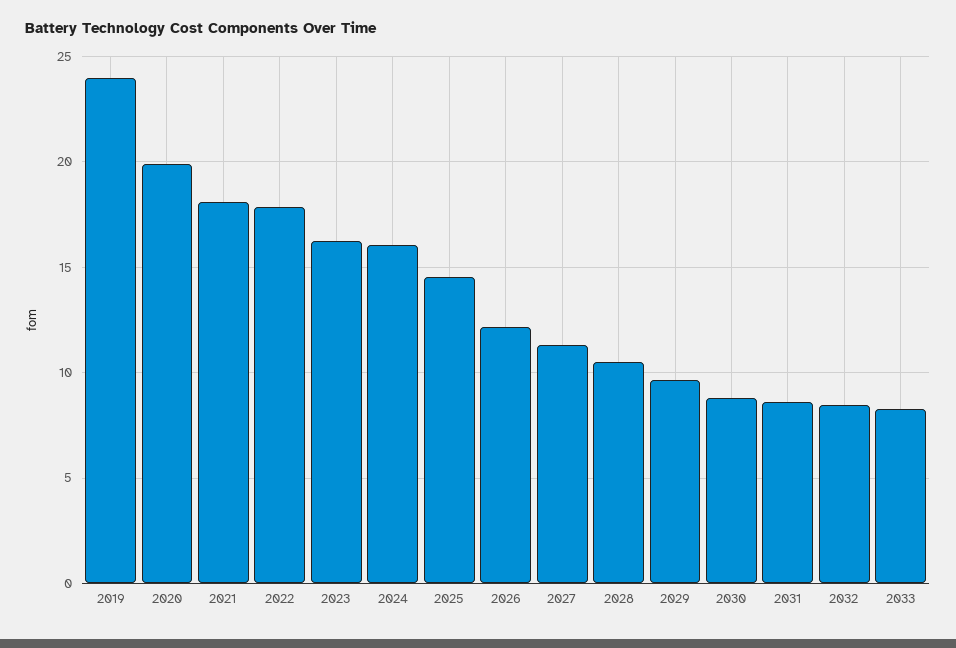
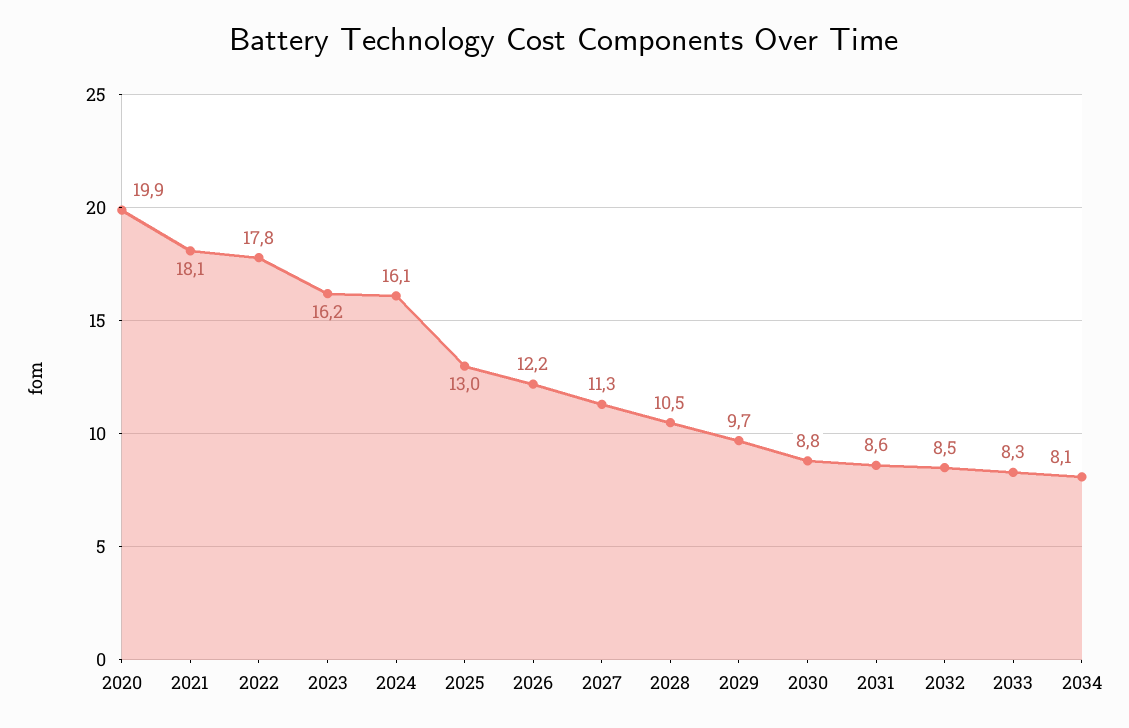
2019: 24 -> none
2025: 14.5 -> 13
2034: none -> 8.1

